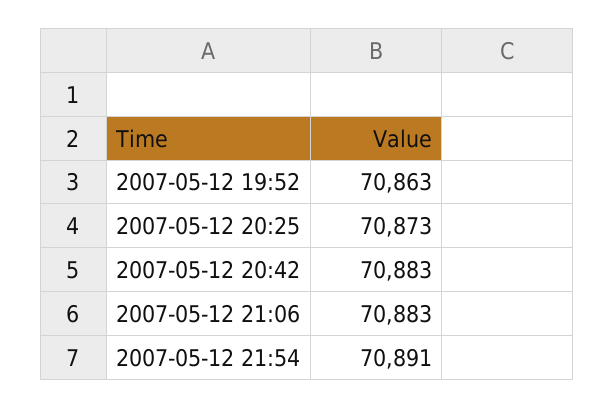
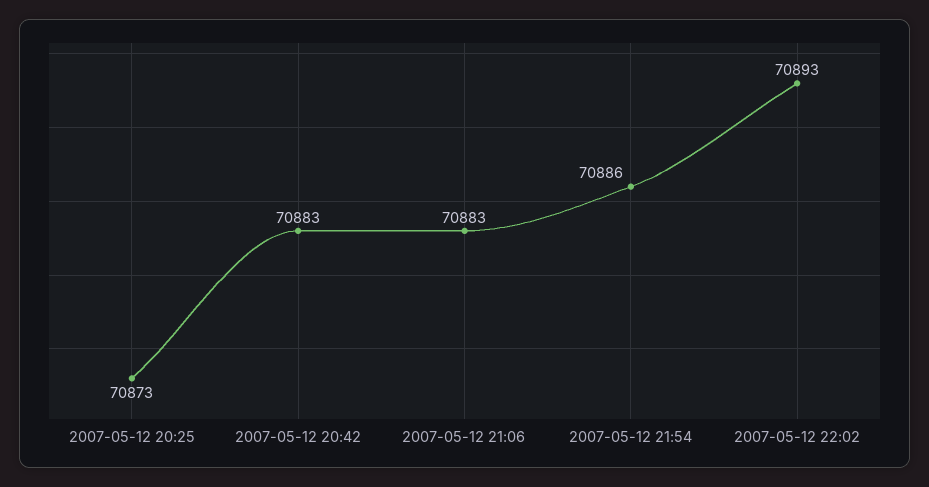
2007-05-12 19:52: 70863 -> none
2007-05-12 21:54: 70891 -> 70886
2007-05-12 22:02: none -> 70893

